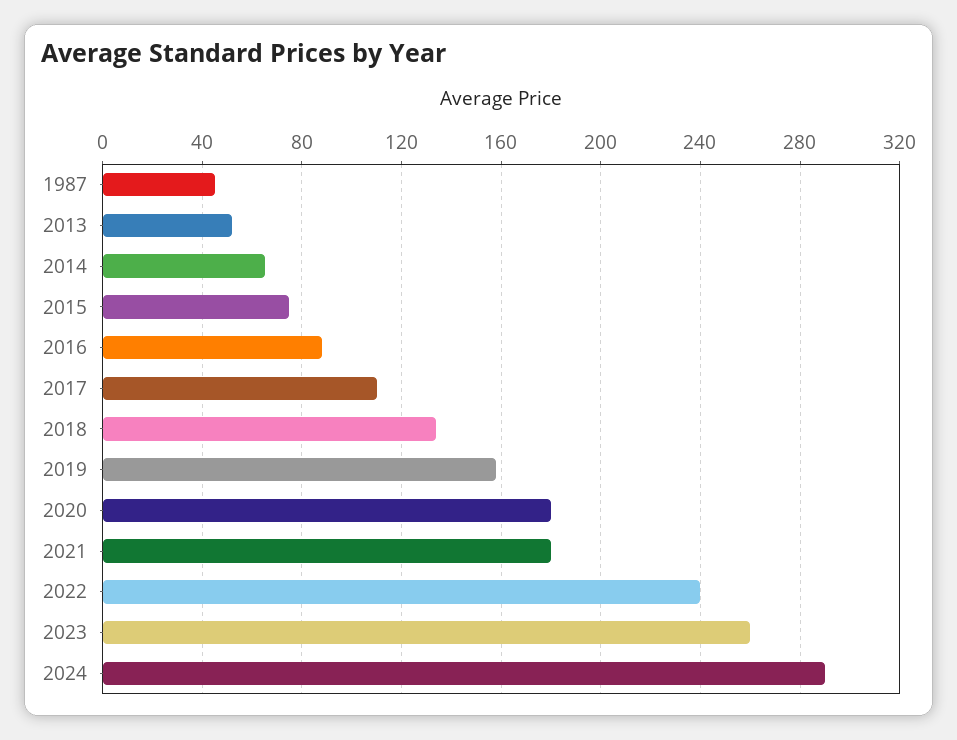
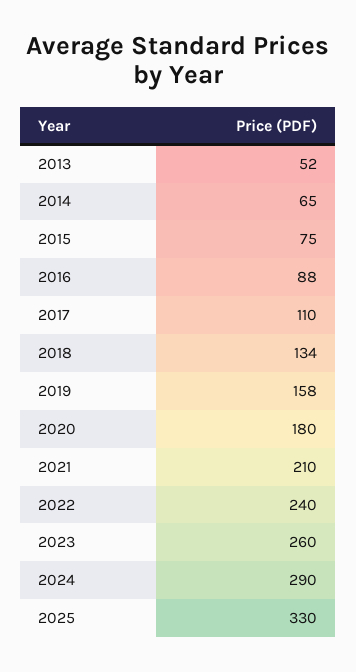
1987: 45 -> none
2021: 180 -> 210
2025: none -> 330

